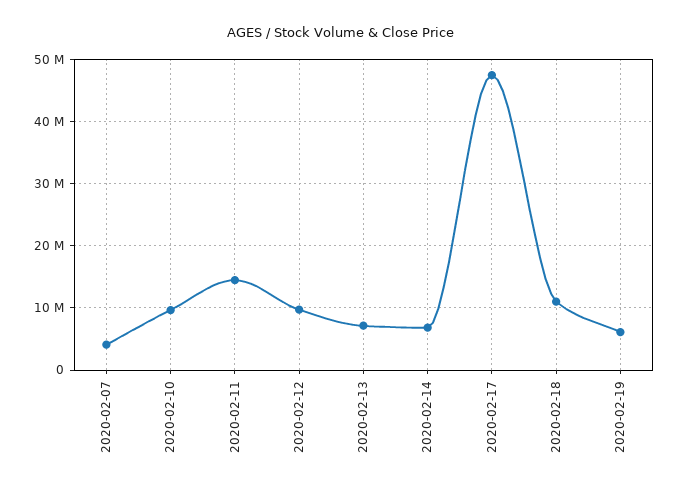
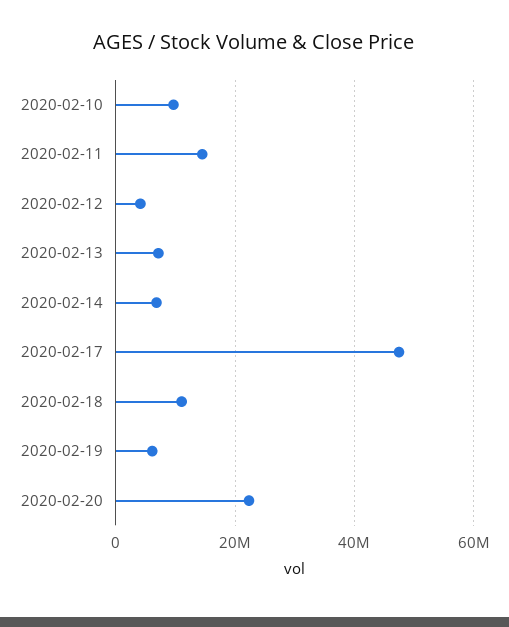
2020-02-07: 4000000 -> none
2020-02-12: 10000000 -> 4000000
2020-02-20: none -> 22000000

